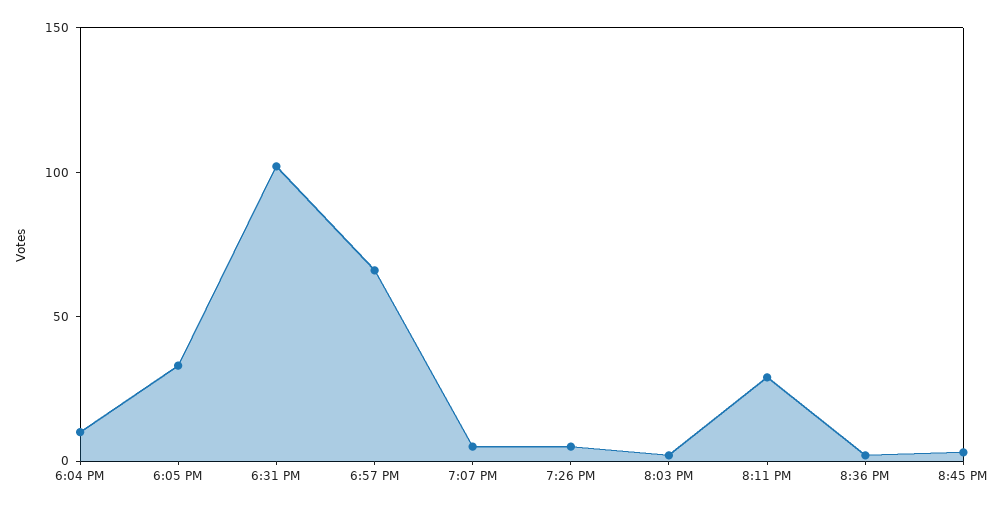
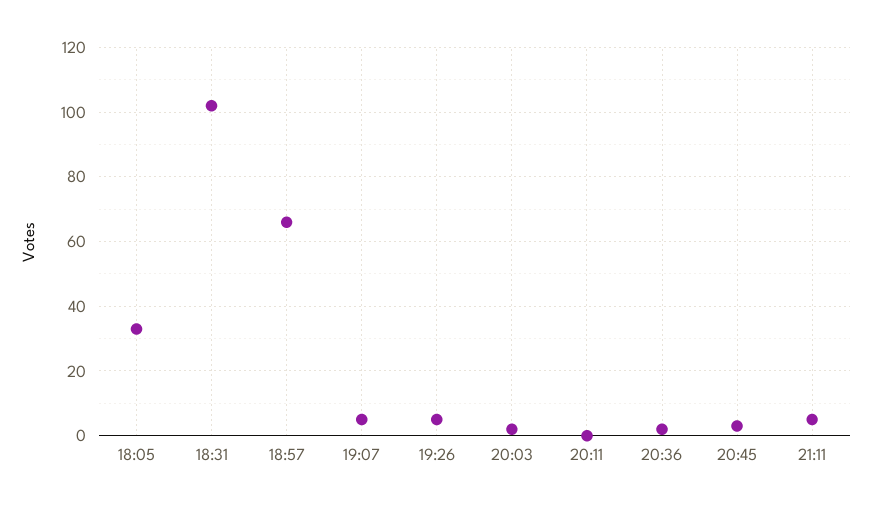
6:04 PM: 10 -> none
8:11 PM: 30 -> 0
21:11: none -> 5

